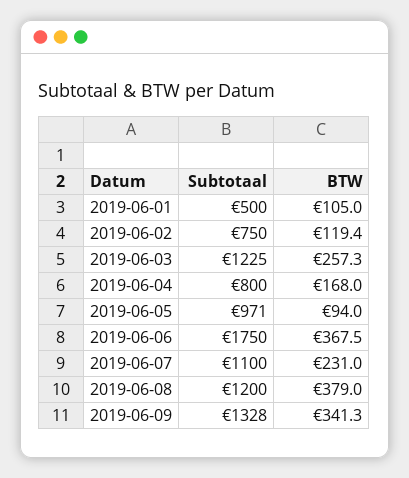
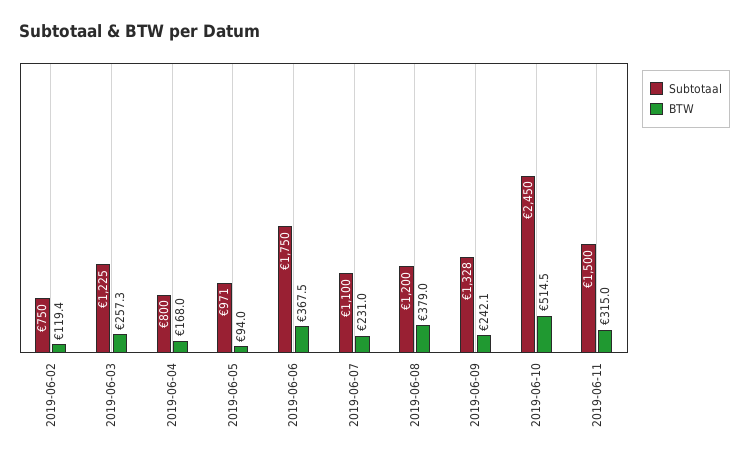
Subtotaal, 2019-06-01: 500 -> none
BTW, 2019-06-01: 105 -> none
BTW, 2019-06-09: 341.3 -> 242.1
Subtotaal, 2019-06-10: none -> 2450
BTW, 2019-06-10: none -> 514.5
Subtotaal, 2019-06-11: none -> 1500
BTW, 2019-06-11: none -> 315

